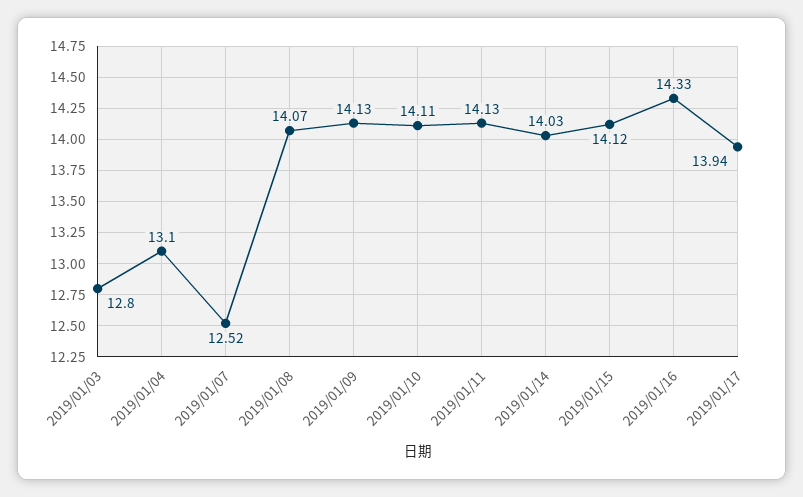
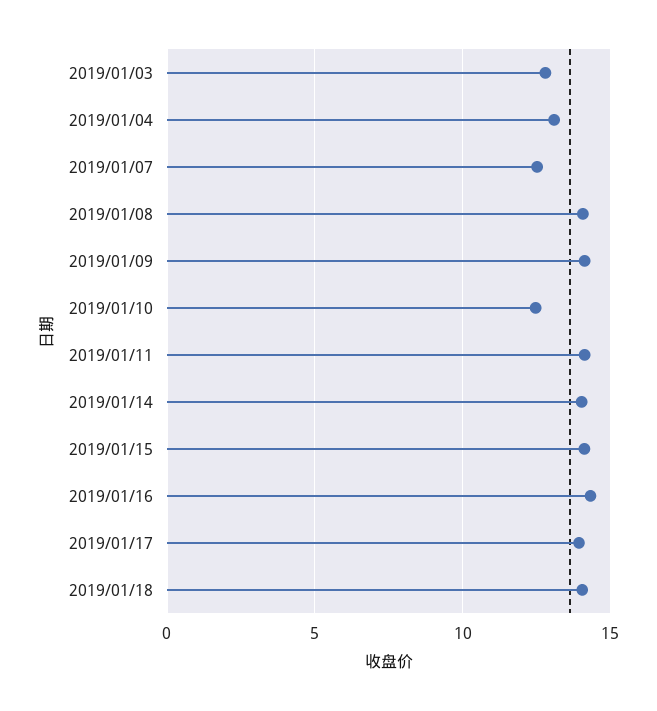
2019/01/10: 14.11 -> 12.5
2019/01/18: none -> 14

